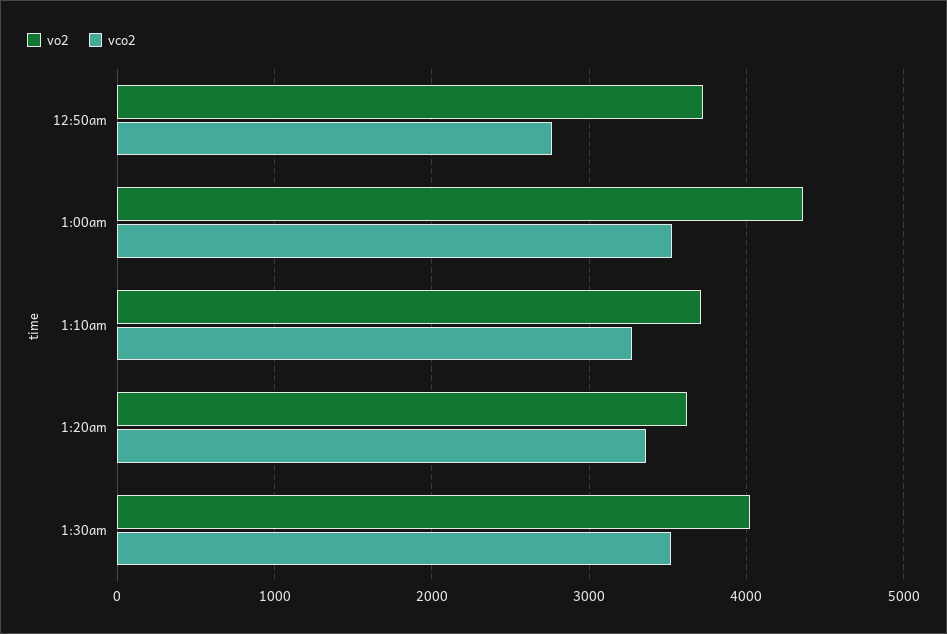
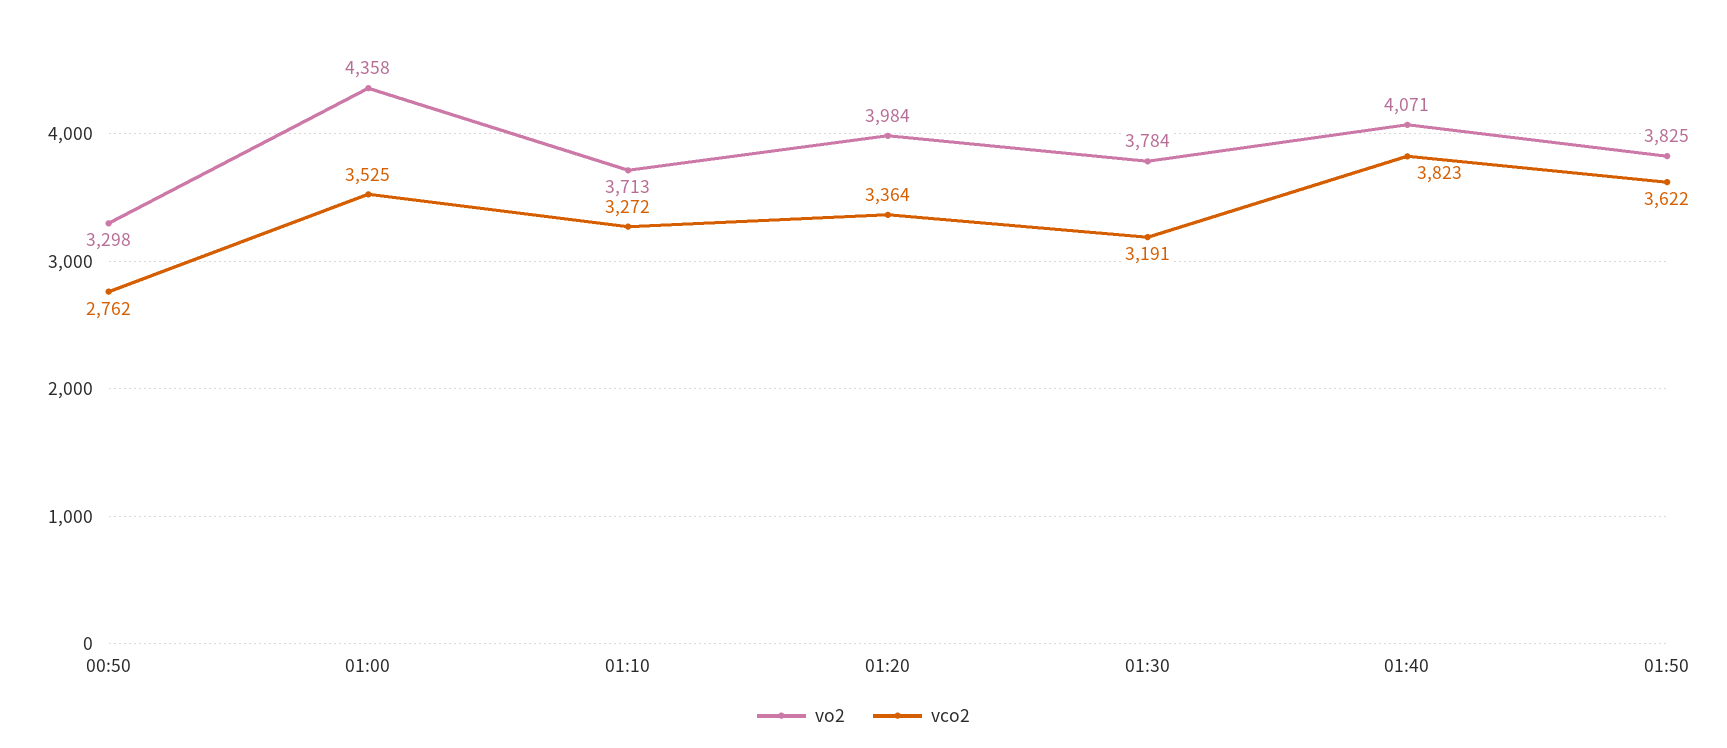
vo2, 12:50am: 3700 -> 3298
vo2, 1:20am: 3600 -> 3984
vo2, 1:30am: 4000 -> 3784
vco2, 1:30am: 3500 -> 3191
vo2, 01:40: none -> 4071
vco2, 01:40: none -> 3823
vo2, 01:50: none -> 3825
vco2, 01:50: none -> 3622

